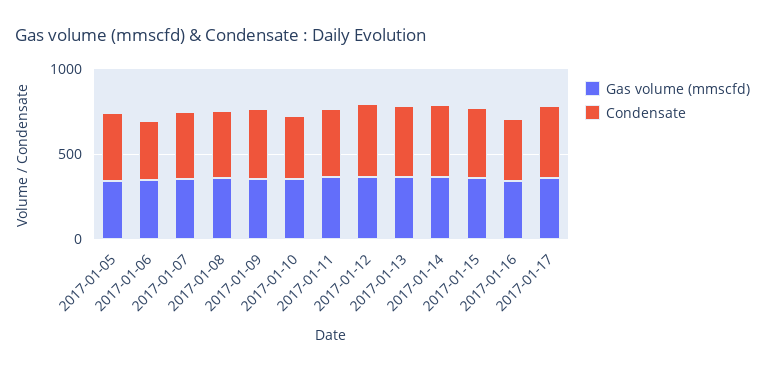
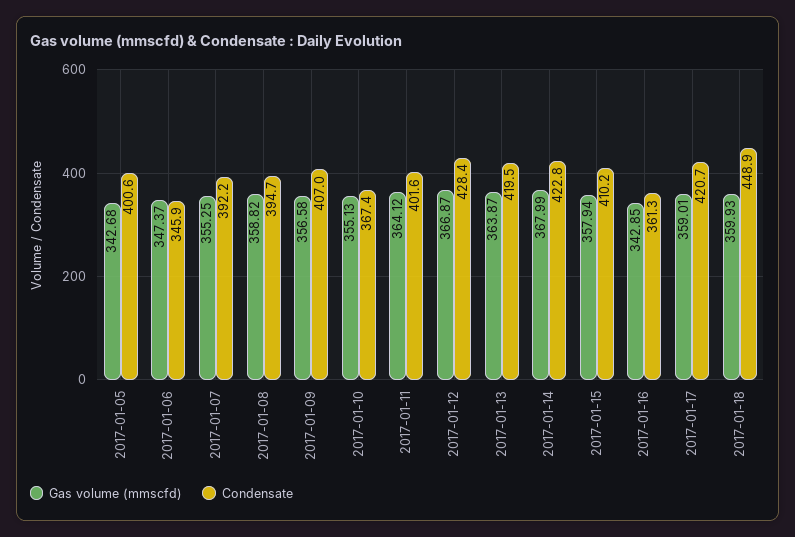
Gas volume (mmscfd), 2017-01-18: none -> 359.93
Condensate, 2017-01-18: none -> 448.9

